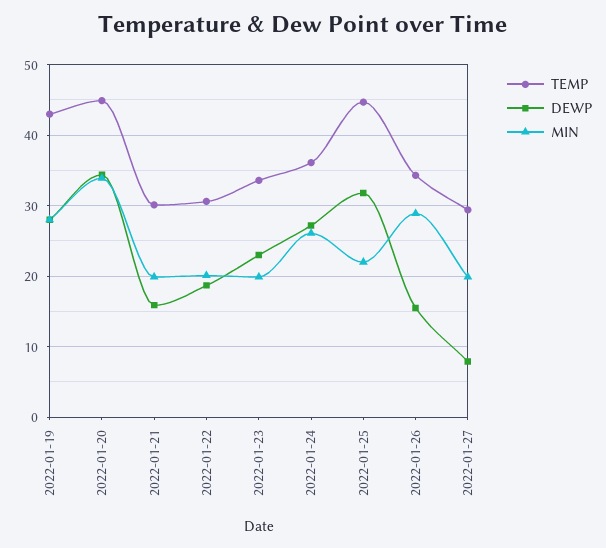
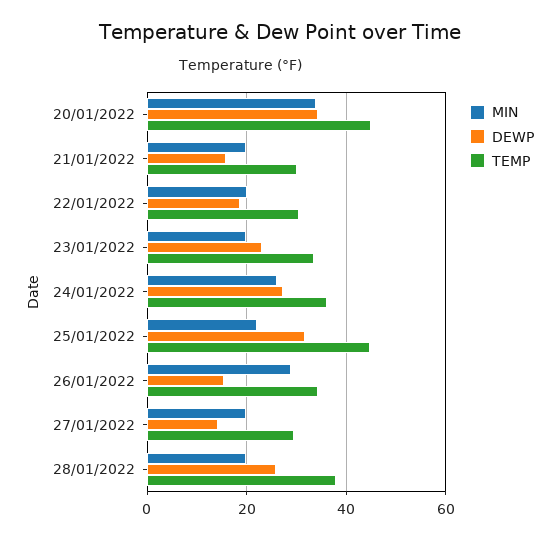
TEMP, 2022-01-19: 43 -> none
DEWP, 2022-01-19: 28 -> none
MIN, 2022-01-19: 28 -> none
DEWP, 2022-01-27: 8 -> 14
MIN, 28/01/2022: none -> 20
DEWP, 28/01/2022: none -> 26
TEMP, 28/01/2022: none -> 38

